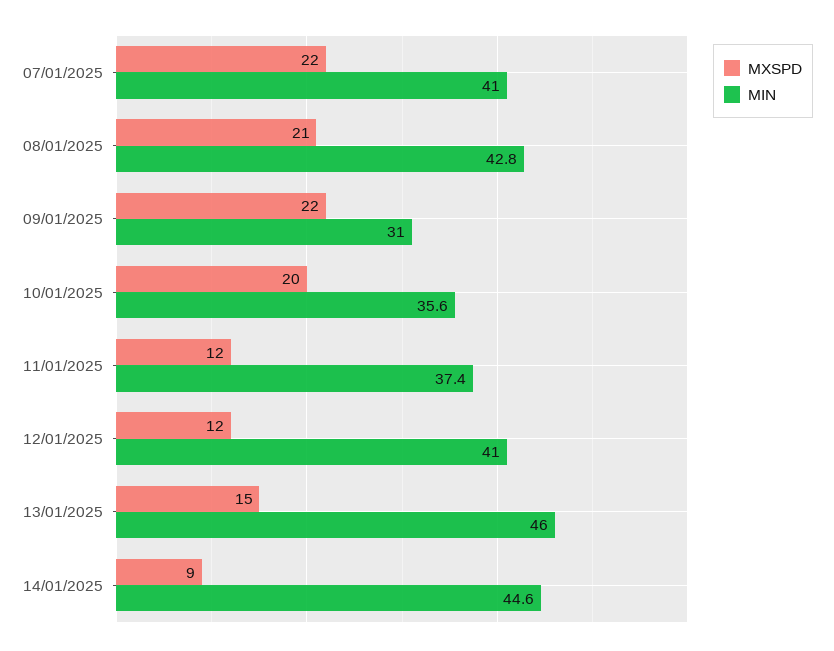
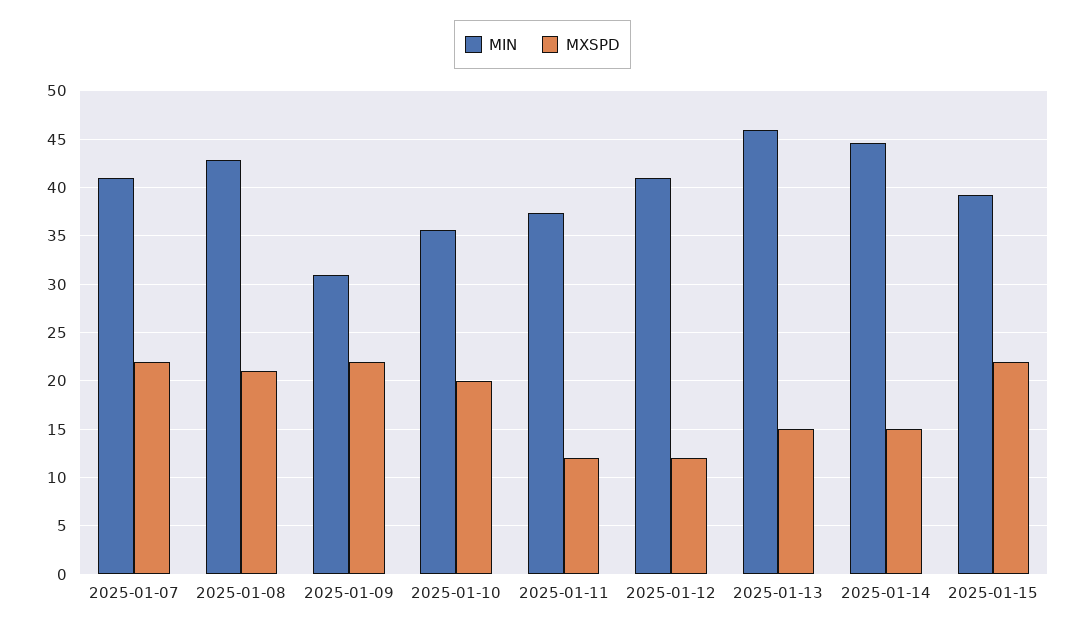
MXSPD, 14/01/2025: 9 -> 15
MIN, 2025-01-15: none -> 39
MXSPD, 2025-01-15: none -> 22

